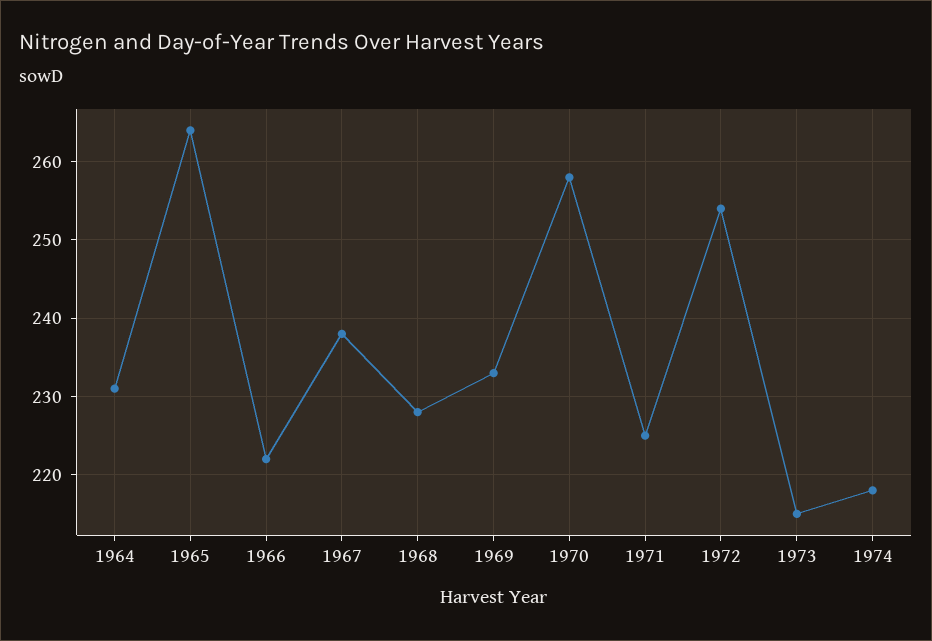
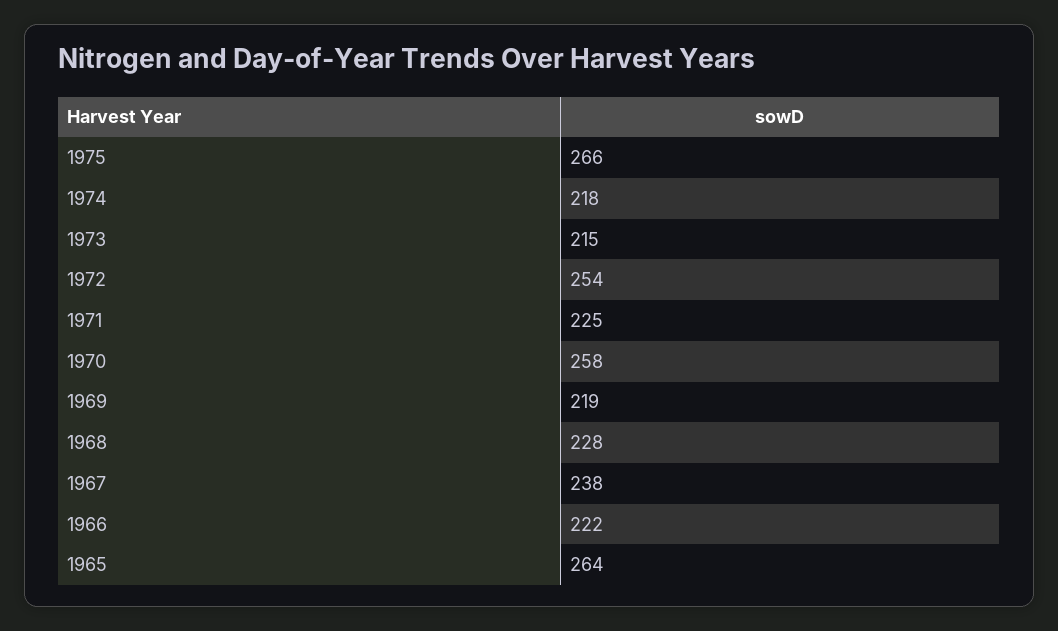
1964: 231 -> none
1969: 233 -> 219
1975: none -> 266

